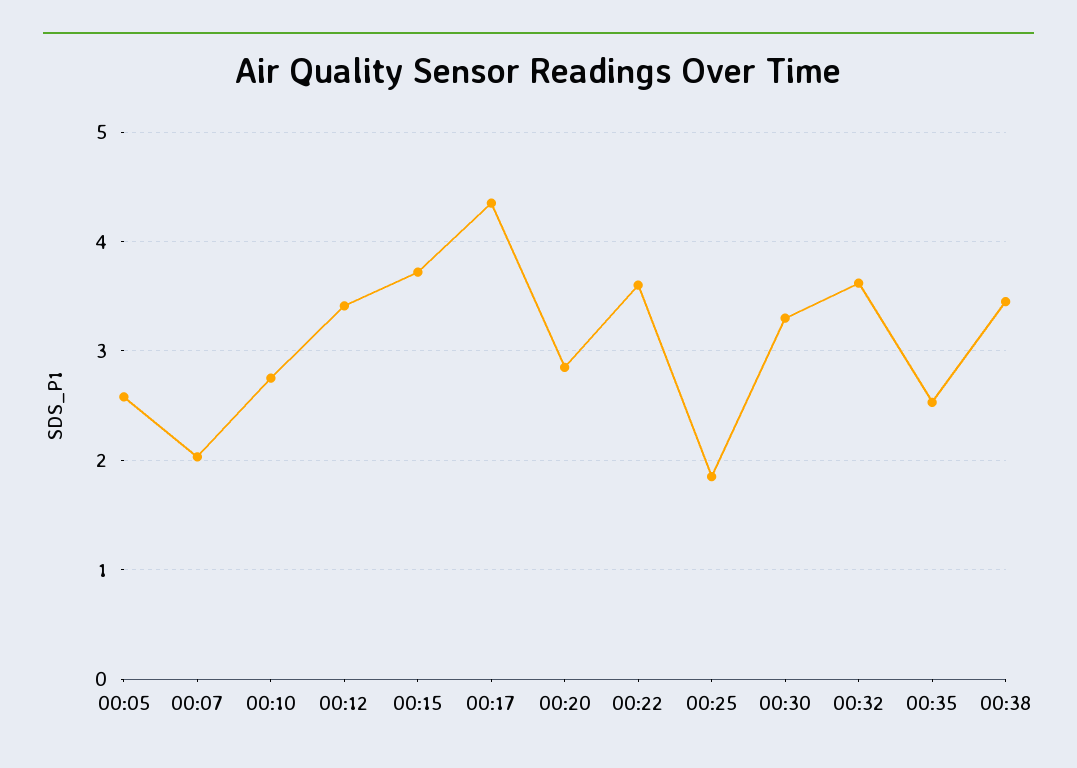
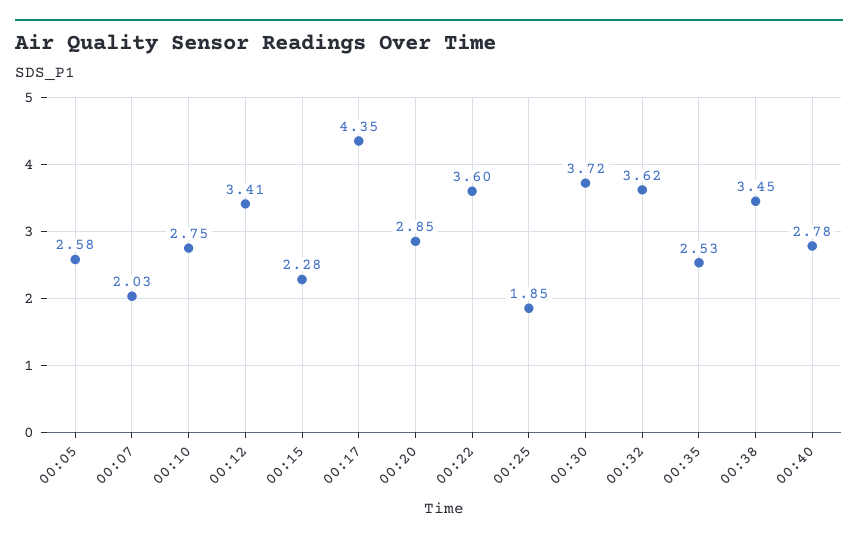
00:15: 3.7 -> 2.28
00:30: 3.3 -> 3.72
00:40: none -> 2.78

